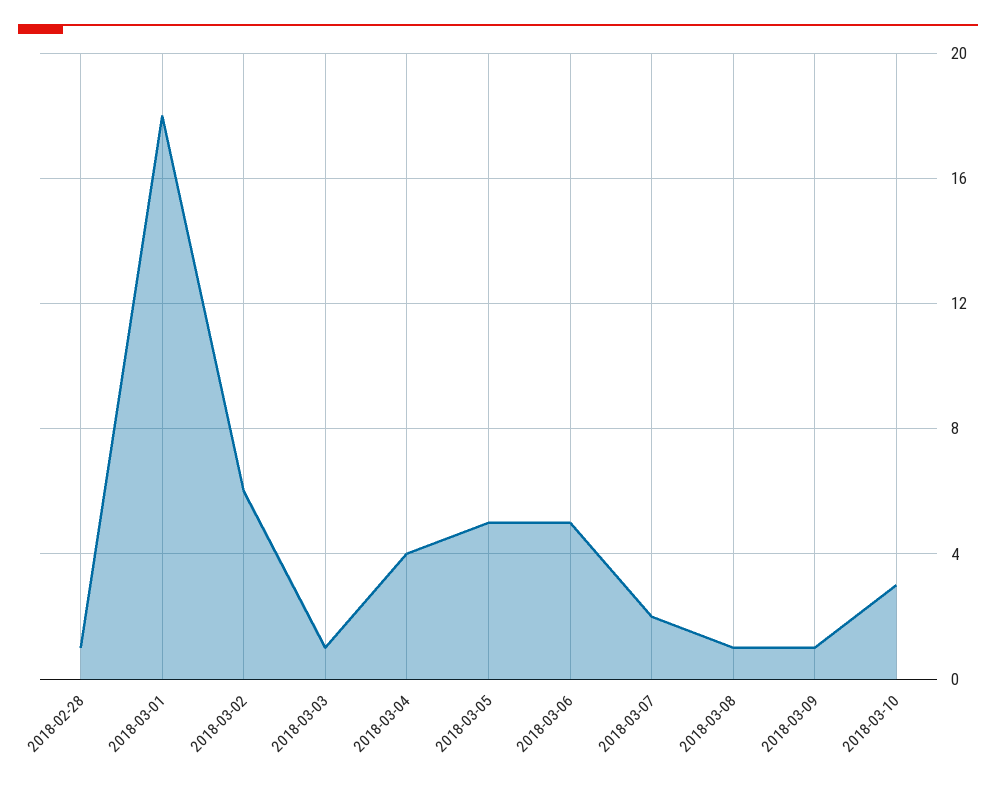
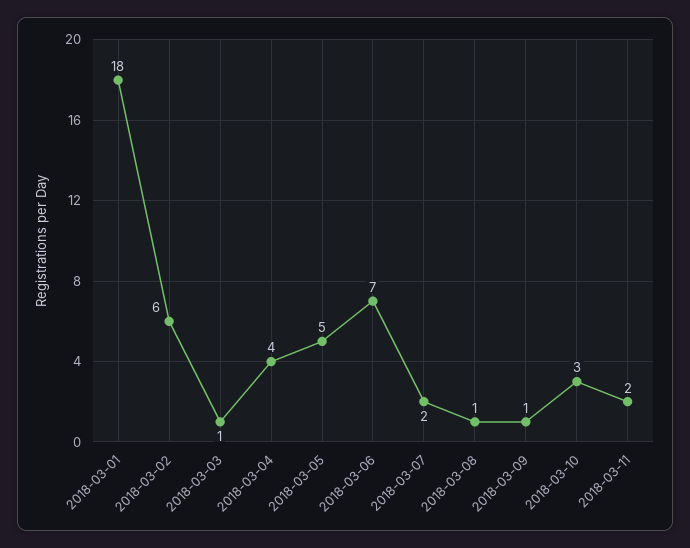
2018-02-28: 1 -> none
2018-03-06: 5 -> 7
2018-03-11: none -> 2

